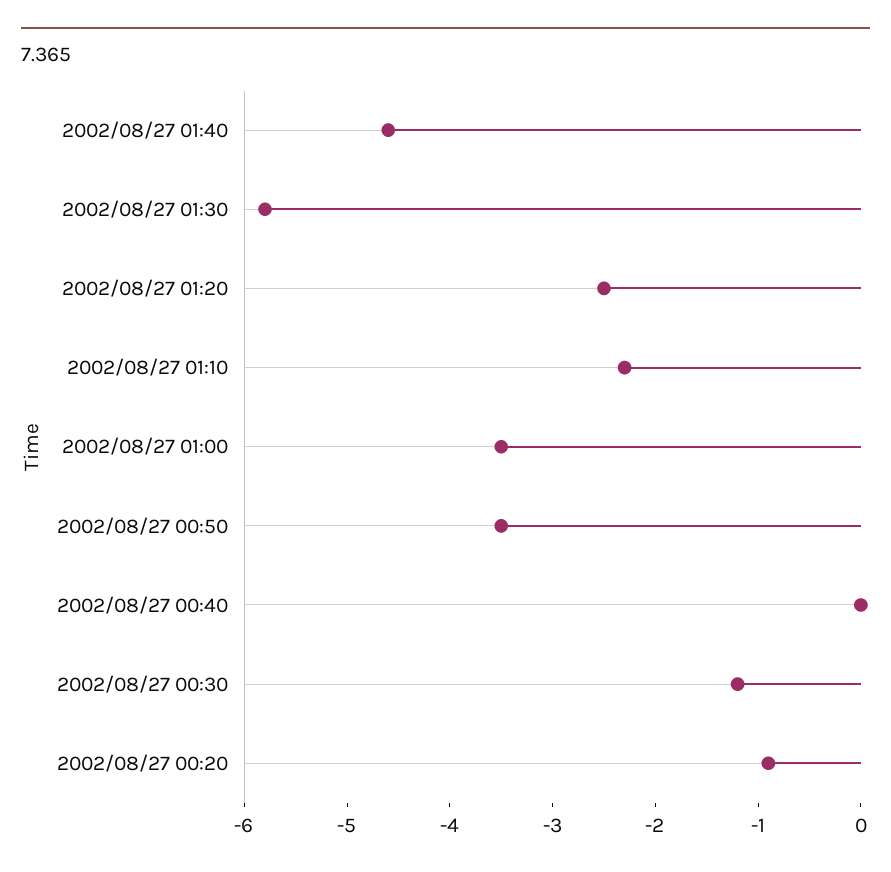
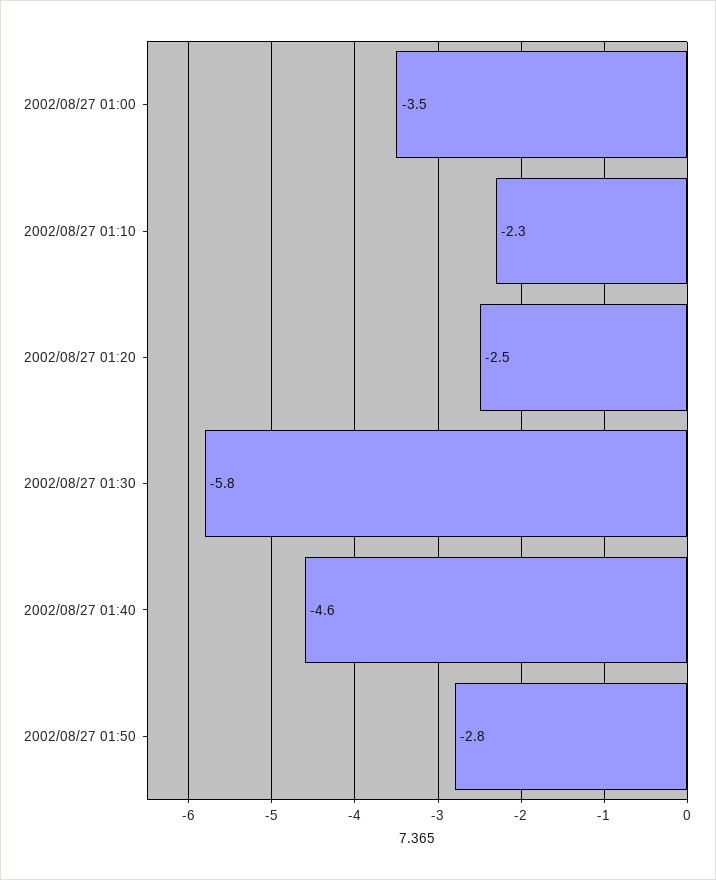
2002/08/27 00:50: -3.5 -> none
2002/08/27 00:40: 0 -> none
2002/08/27 00:30: -1.2 -> none
2002/08/27 00:20: -0.9 -> none
2002/08/27 01:50: none -> -2.8

